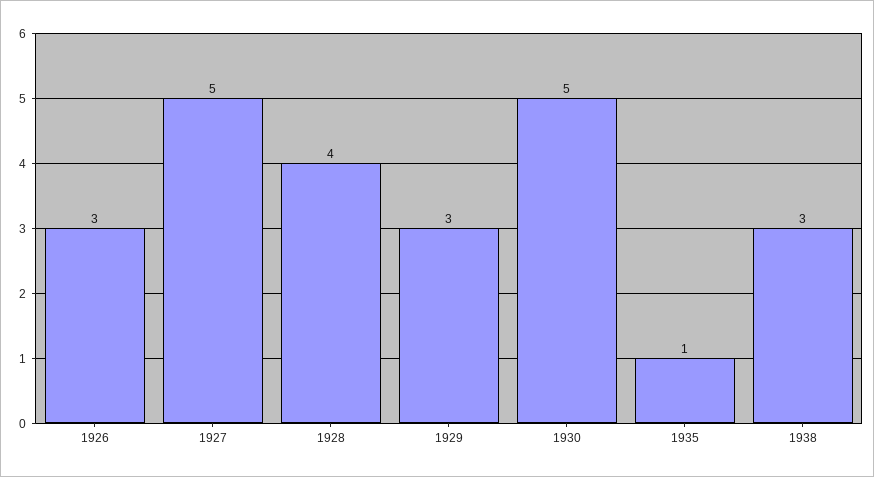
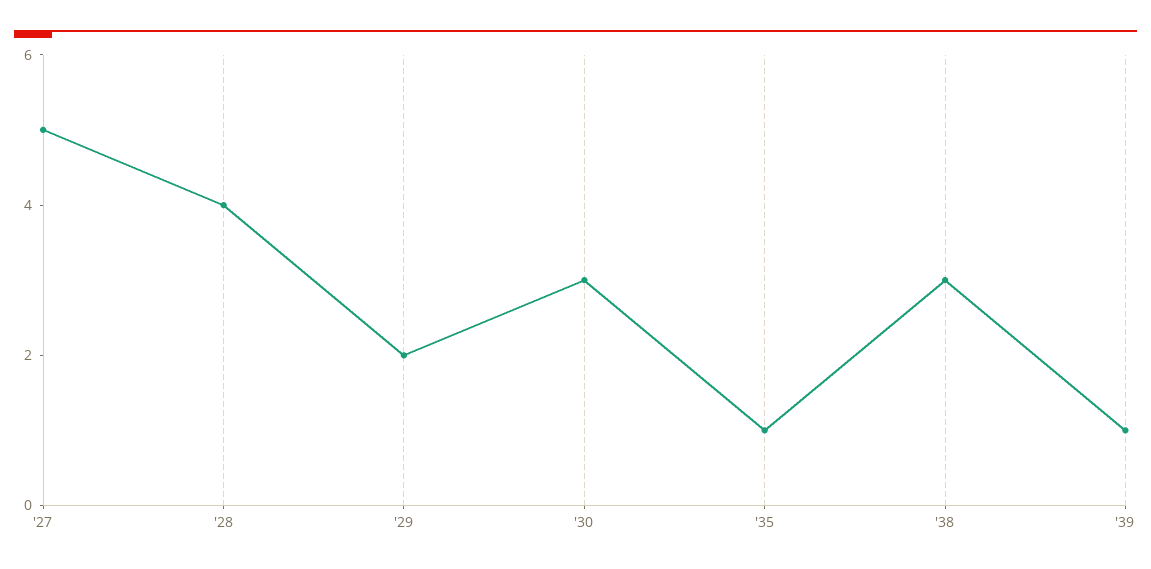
1926: 3 -> none
1929: 3 -> 2
1930: 5 -> 3
'39: none -> 1

